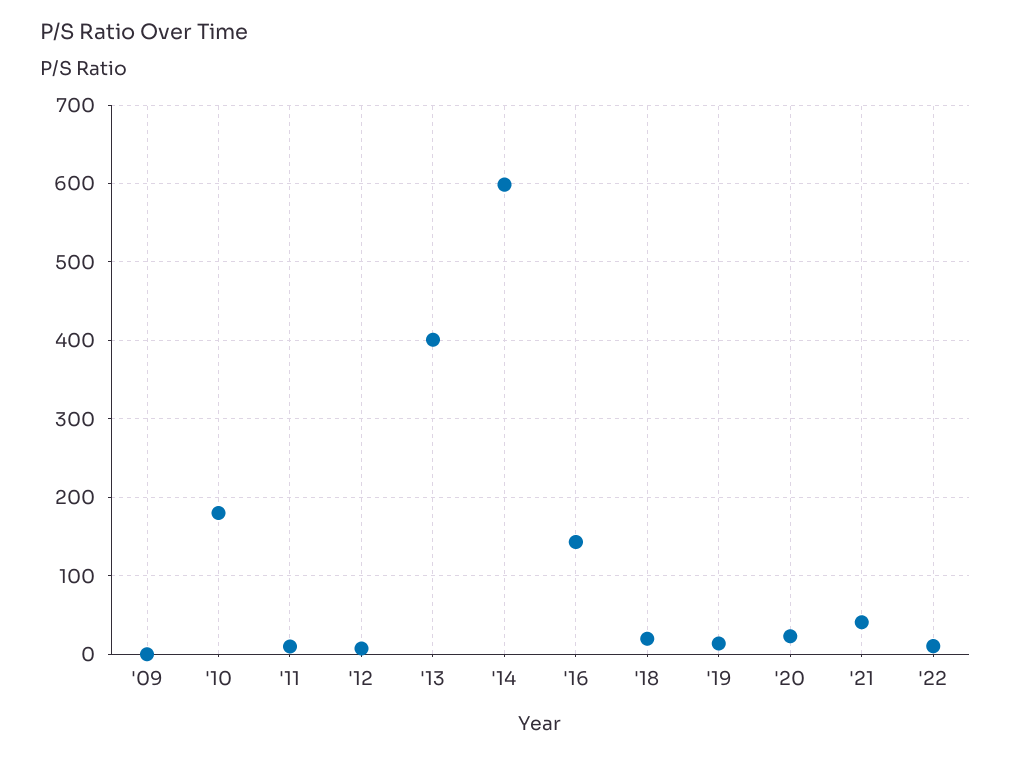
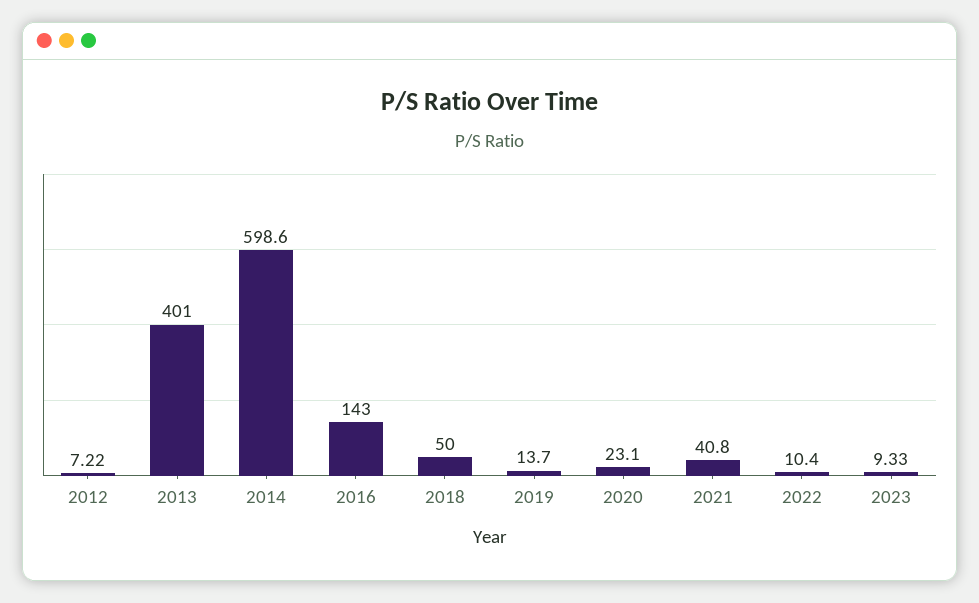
'09: 0 -> none
'10: 180 -> none
'11: 10 -> none
'18: 20 -> 50
2023: none -> 9.33

